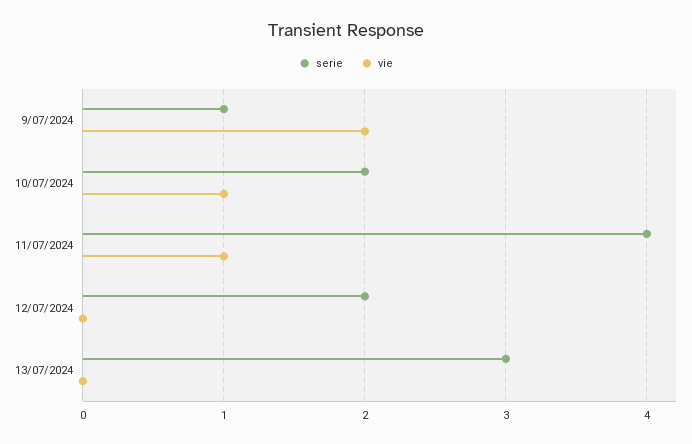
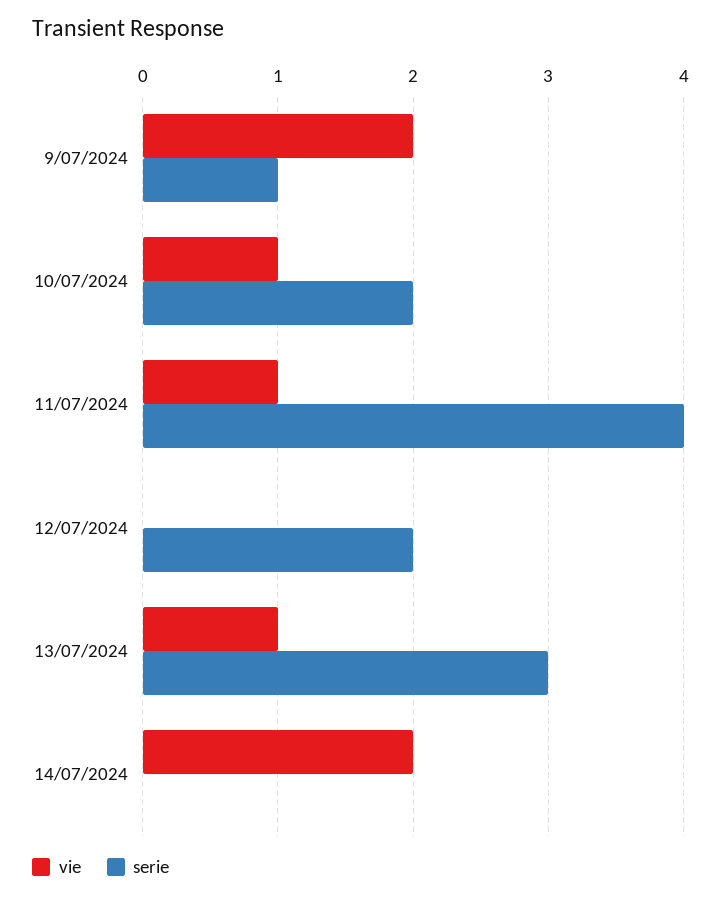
vie, 13/07/2024: 0 -> 1
vie, 14/07/2024: none -> 2
serie, 14/07/2024: none -> 0

